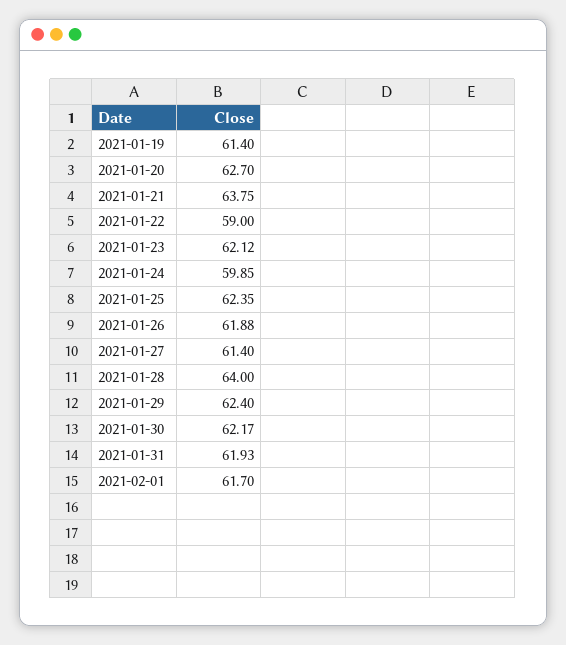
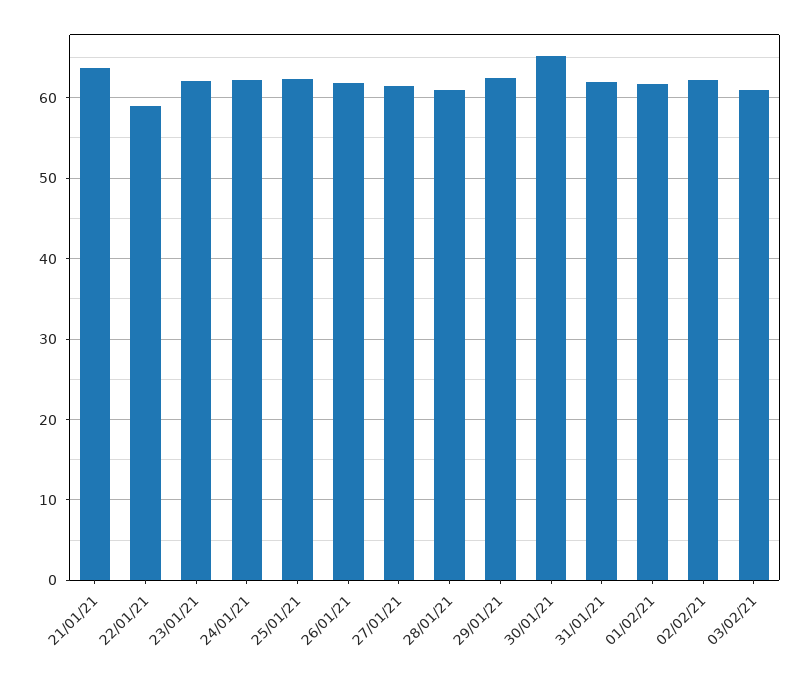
2021-01-19: 61.4 -> none
2021-01-20: 62.7 -> none
2021-01-24: 59.85 -> 62
2021-01-28: 64 -> 61
2021-01-30: 62.17 -> 65
02/02/21: none -> 62
03/02/21: none -> 61

